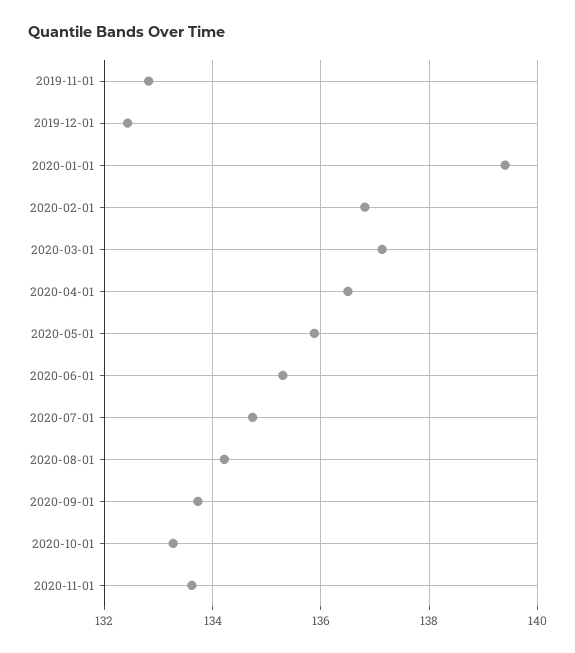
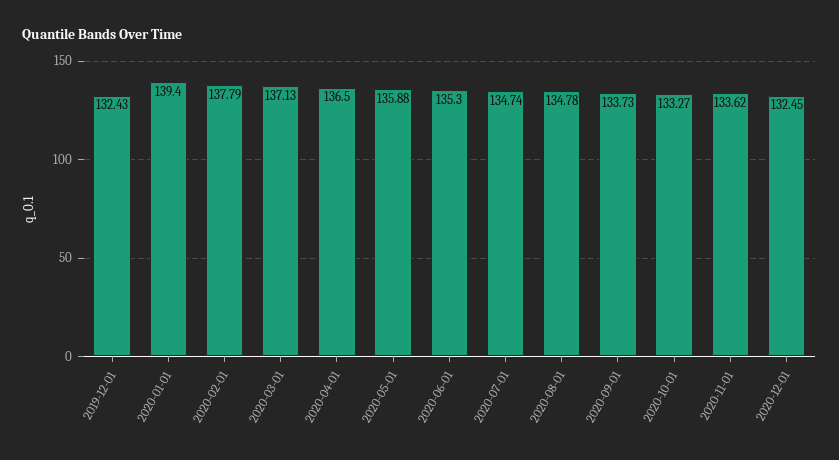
2019-11-01: 132.8 -> none
2020-02-01: 136.8 -> 137.79
2020-08-01: 134.2 -> 134.78
2020-12-01: none -> 132.45

